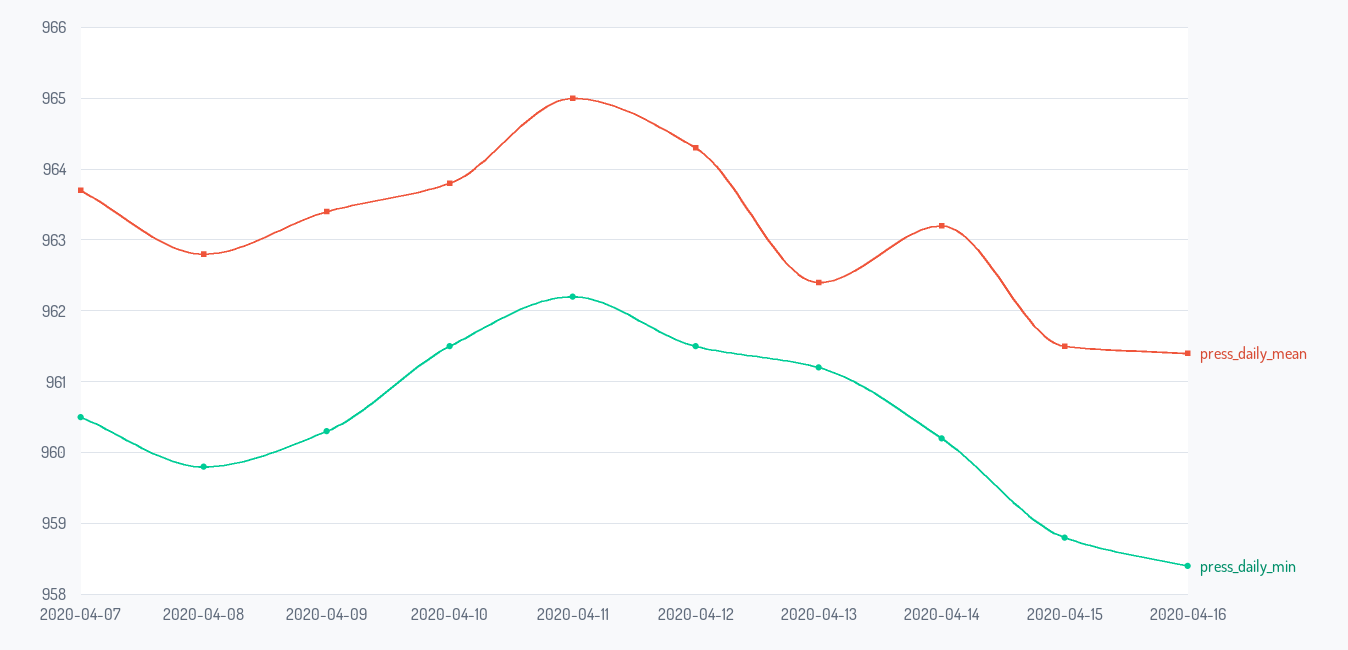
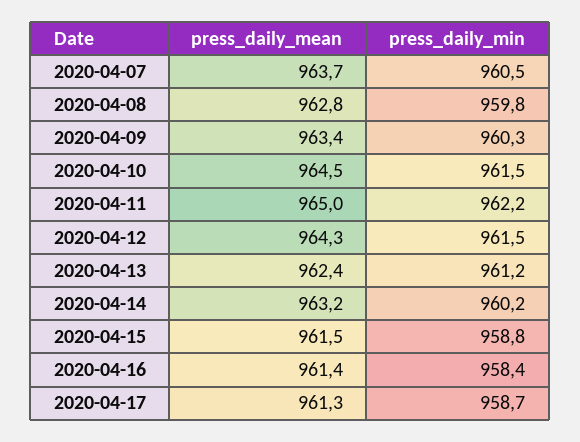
press_daily_mean, 2020-04-10: 963.8 -> 964.5
press_daily_mean, 2020-04-17: none -> 961.3
press_daily_min, 2020-04-17: none -> 958.7

